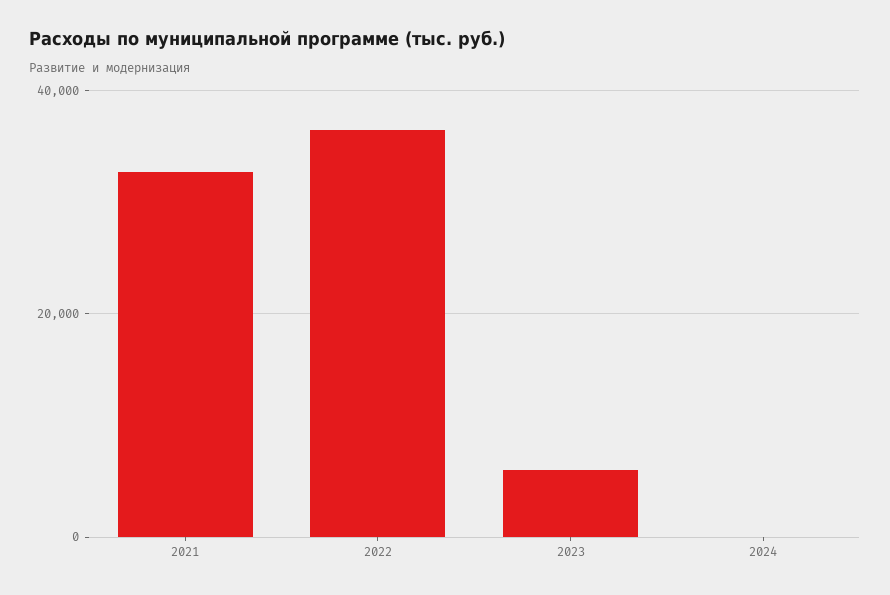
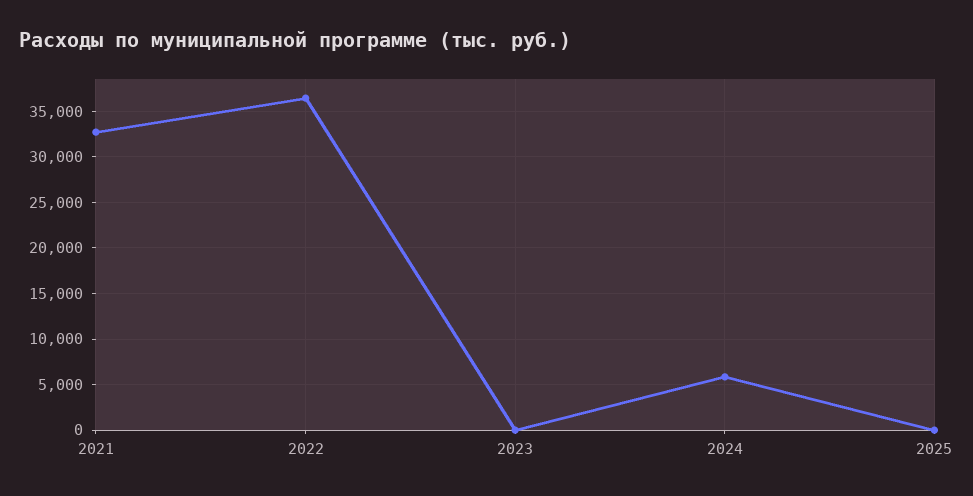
2023: 6000 -> 0
2024: 0 -> 6000
2025: none -> 0

